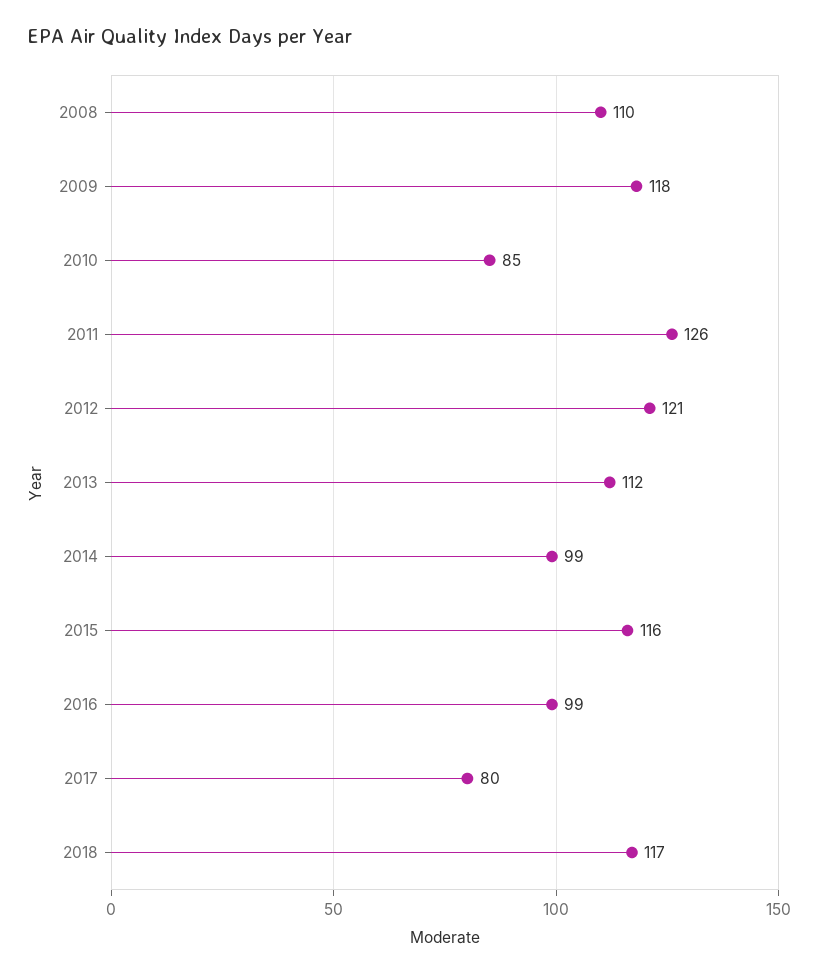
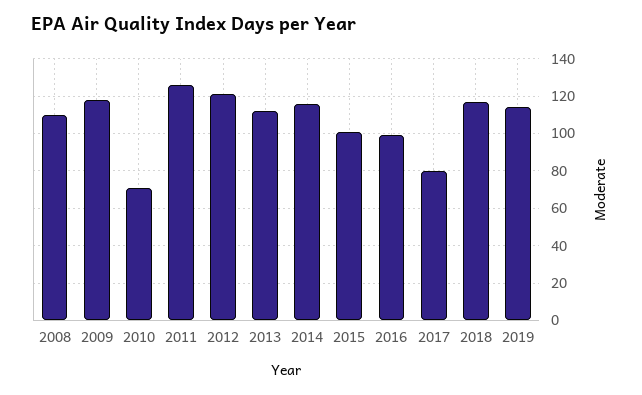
2010: 85 -> 70
2014: 99 -> 115
2015: 116 -> 100
2019: none -> 115

